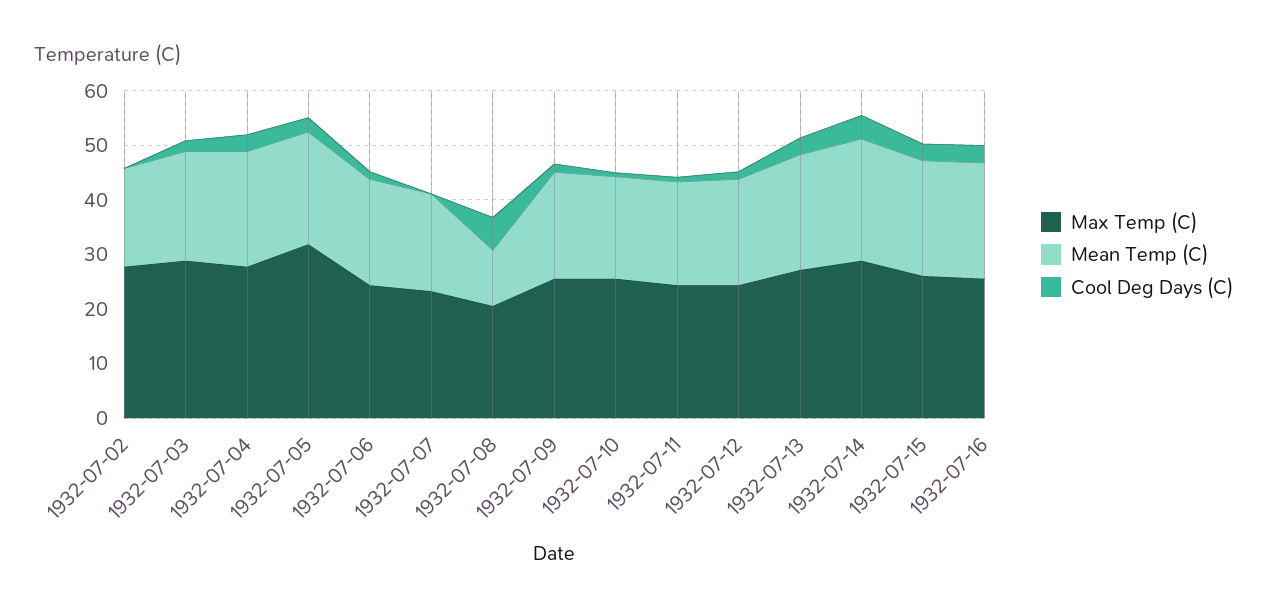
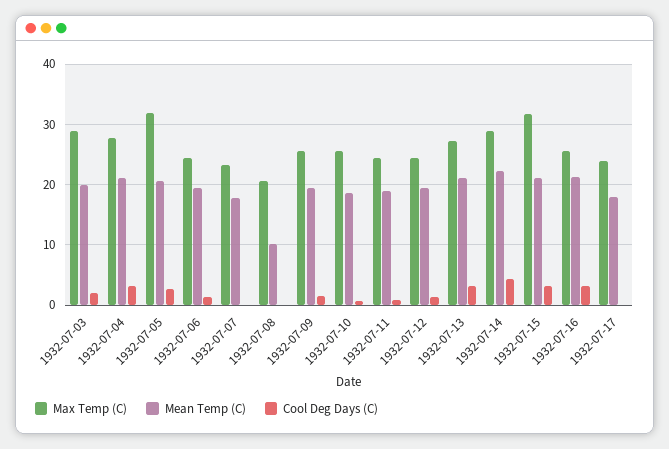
Max Temp (C), 1932-07-02: 28 -> none
Mean Temp (C), 1932-07-02: 18 -> none
Cool Deg Days (C), 1932-07-02: 0 -> none
Cool Deg Days (C), 1932-07-08: 6 -> 0
Max Temp (C), 1932-07-15: 26 -> 32
Max Temp (C), 1932-07-17: none -> 24
Mean Temp (C), 1932-07-17: none -> 18
Cool Deg Days (C), 1932-07-17: none -> 0

